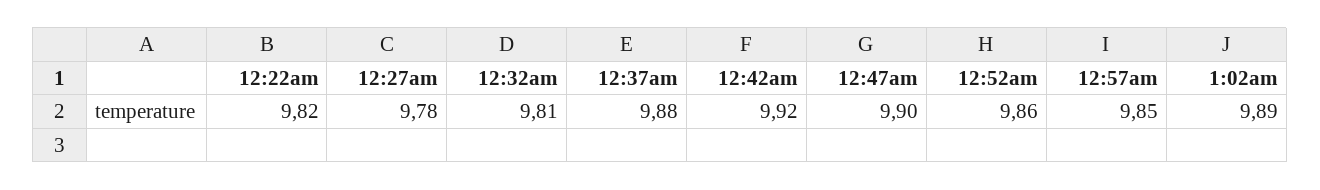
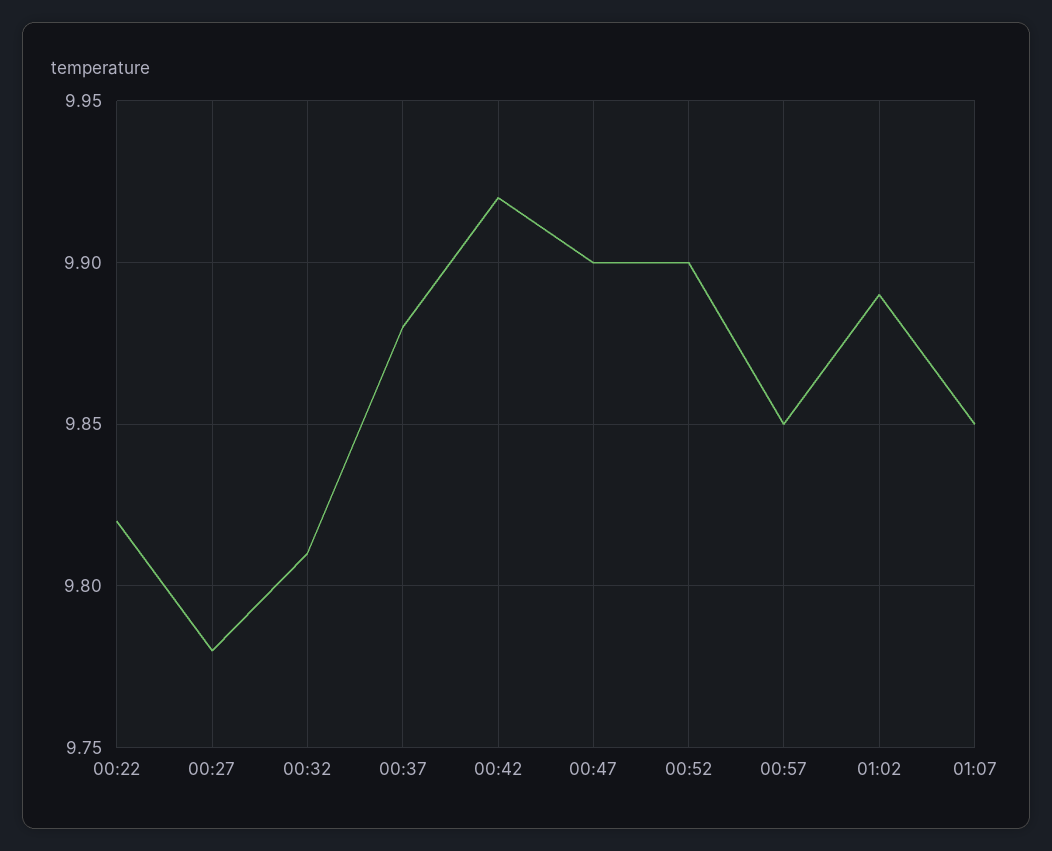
12:52am: 9.86 -> 9.9
01:07: none -> 9.85

